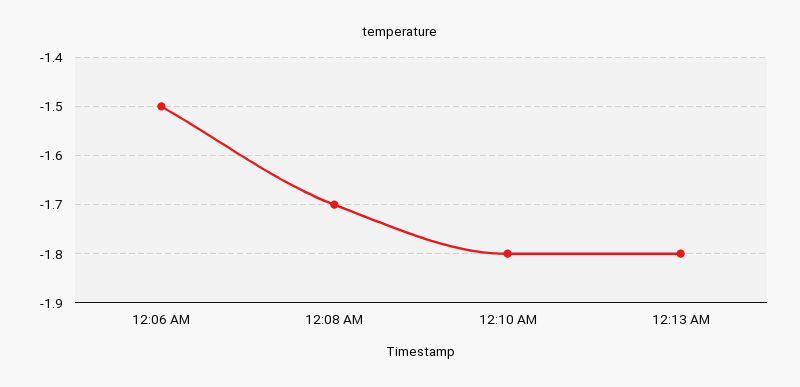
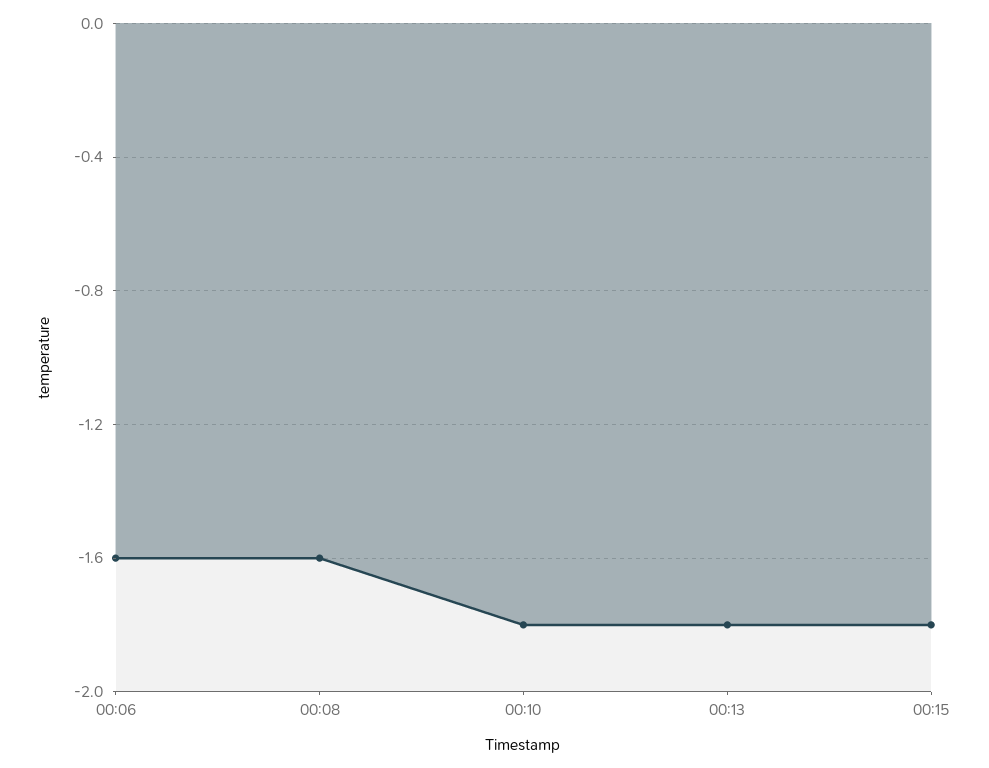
12:06 AM: -1.5 -> -1.6
12:08 AM: -1.7 -> -1.6
00:15: none -> -1.8

